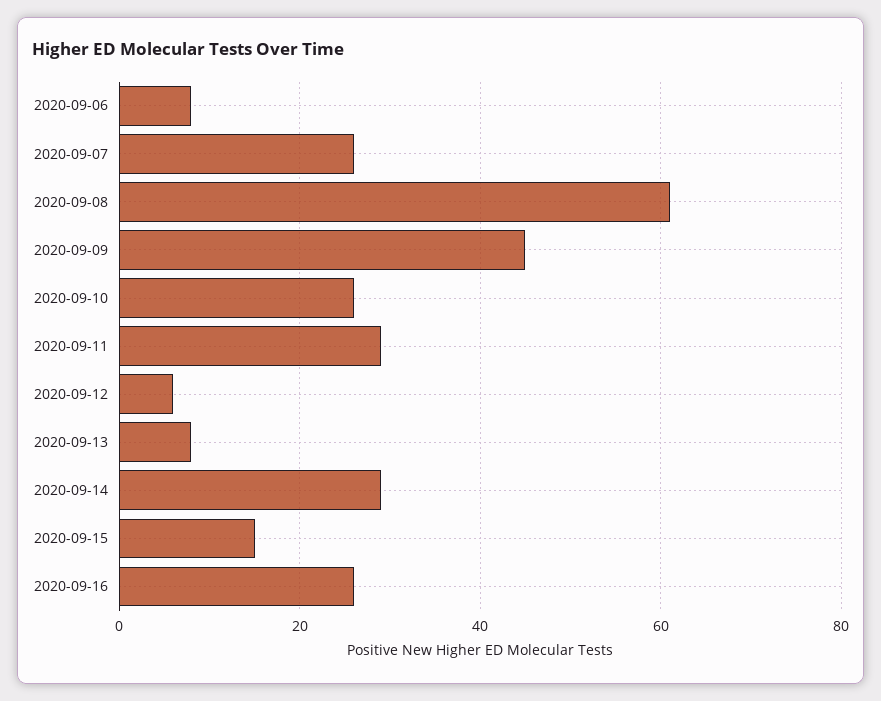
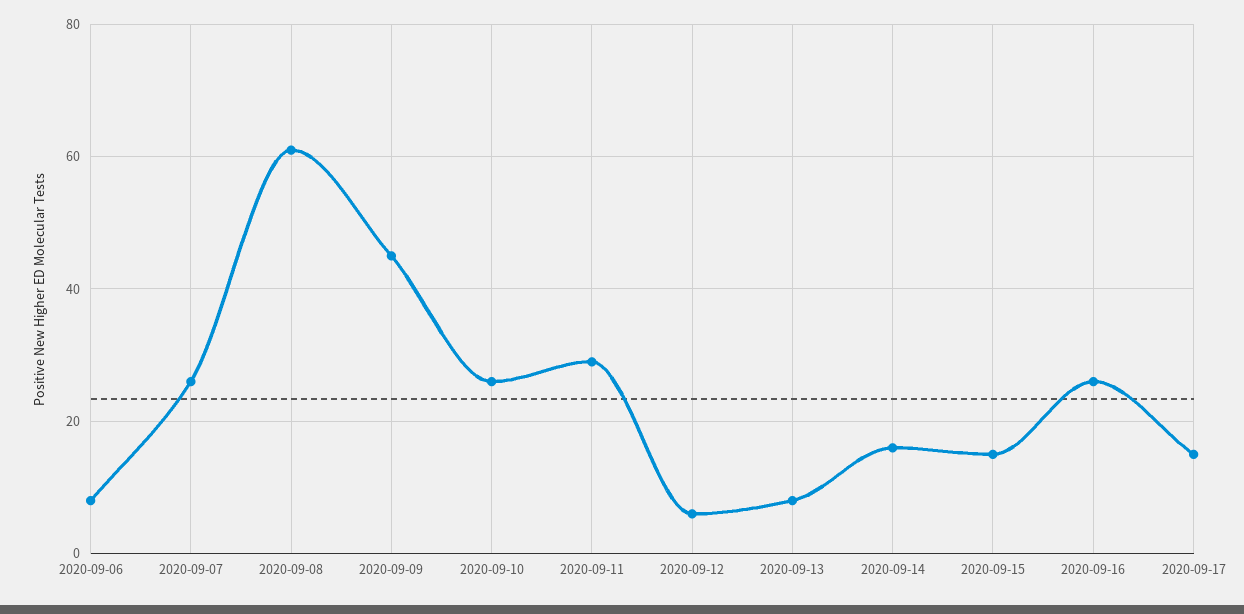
2020-09-14: 30 -> 15
2020-09-17: none -> 15

